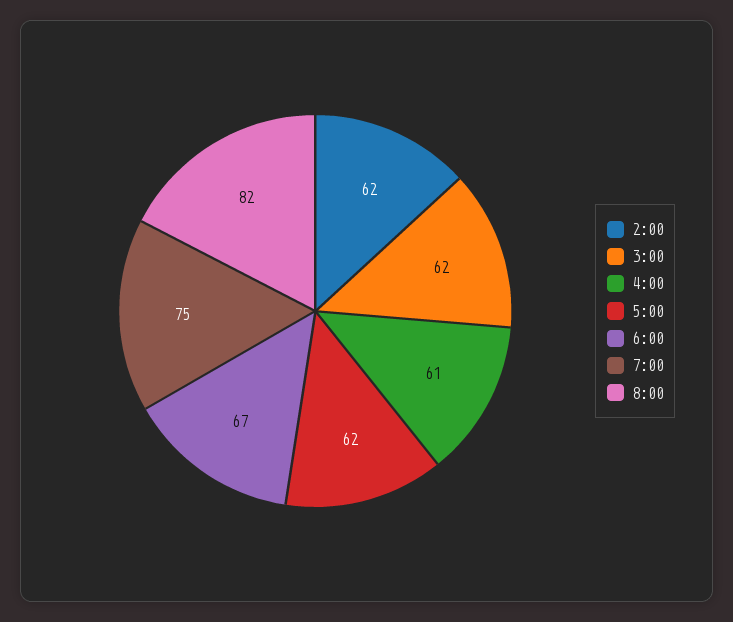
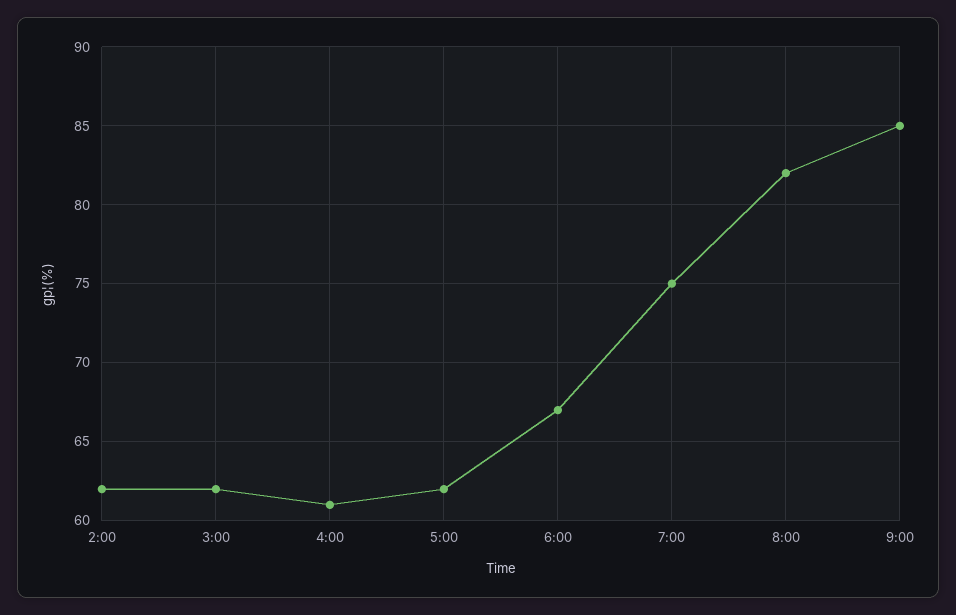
9:00: none -> 85

